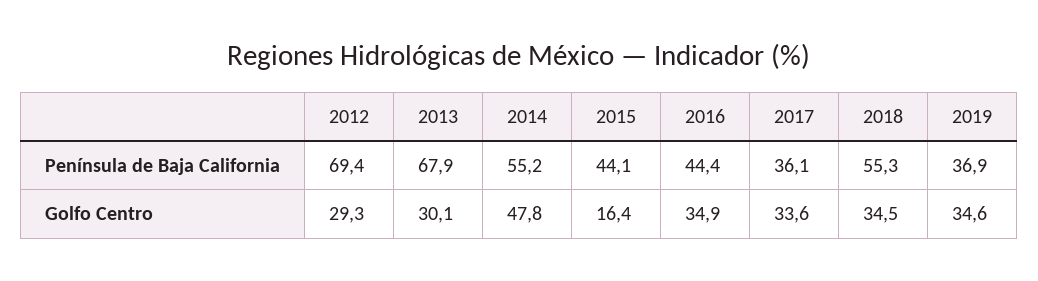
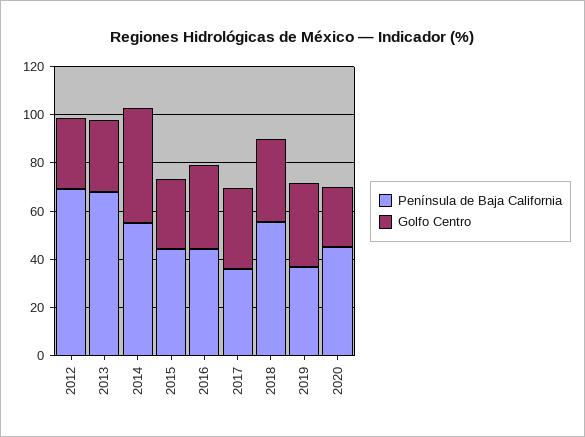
Golfo Centro, 2015: 16.4 -> 30
Península de Baja California, 2020: none -> 45
Golfo Centro, 2020: none -> 25

